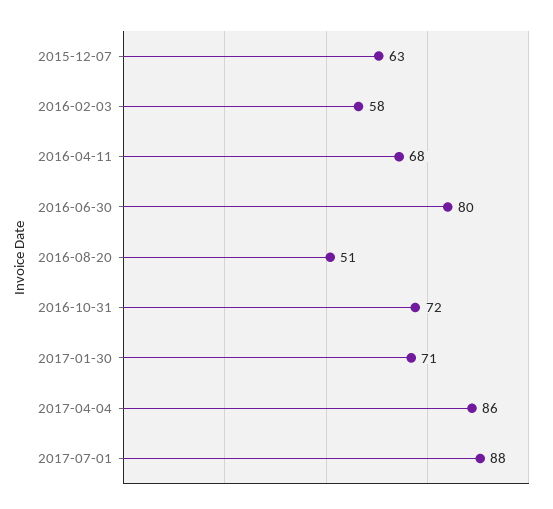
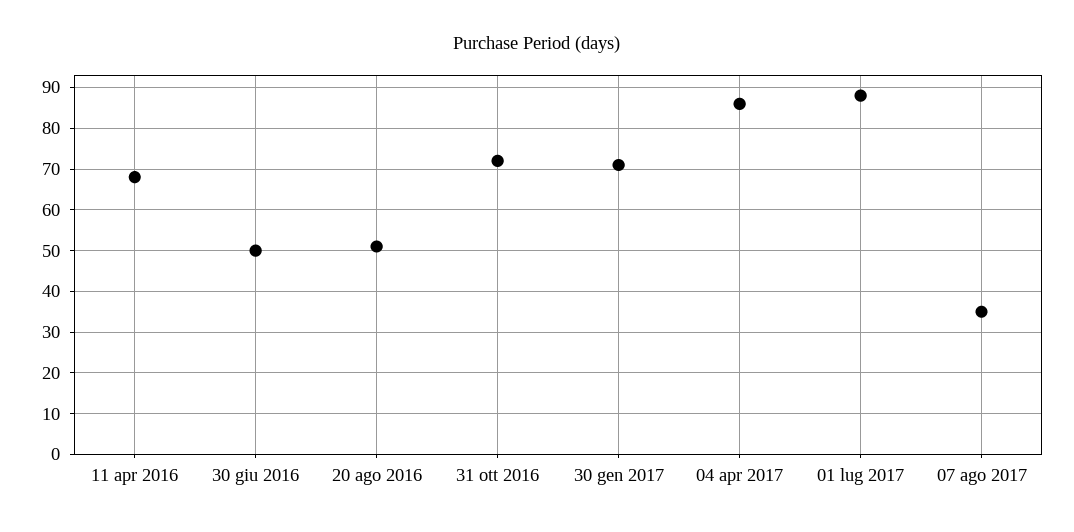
2015-12-07: 63 -> none
2016-02-03: 58 -> none
2016-06-30: 80 -> 50
07 ago 2017: none -> 35

